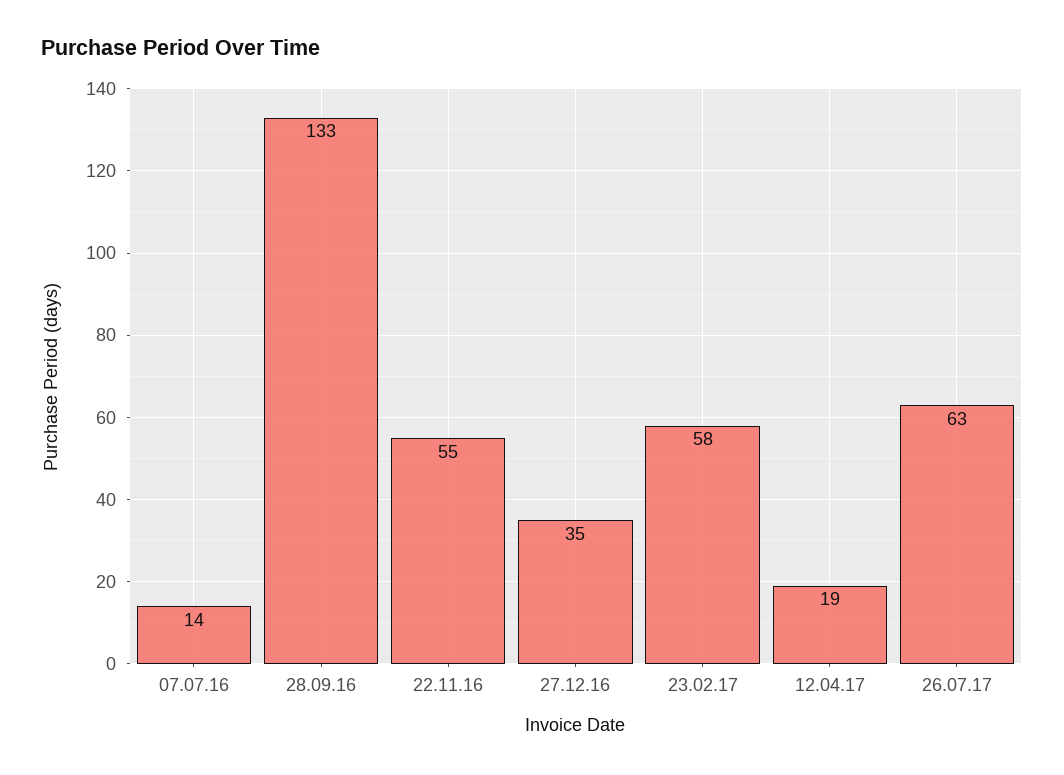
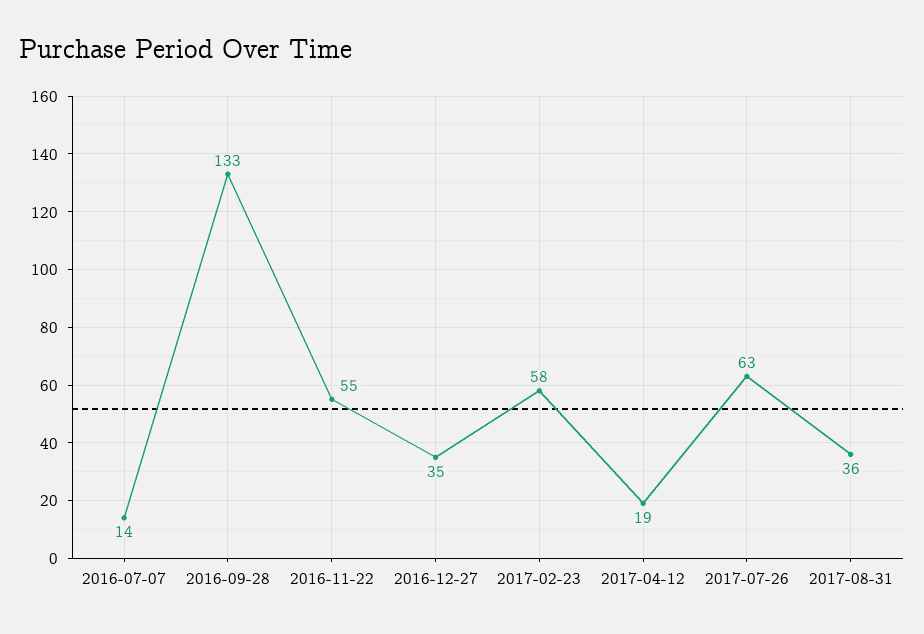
2017-08-31: none -> 36

